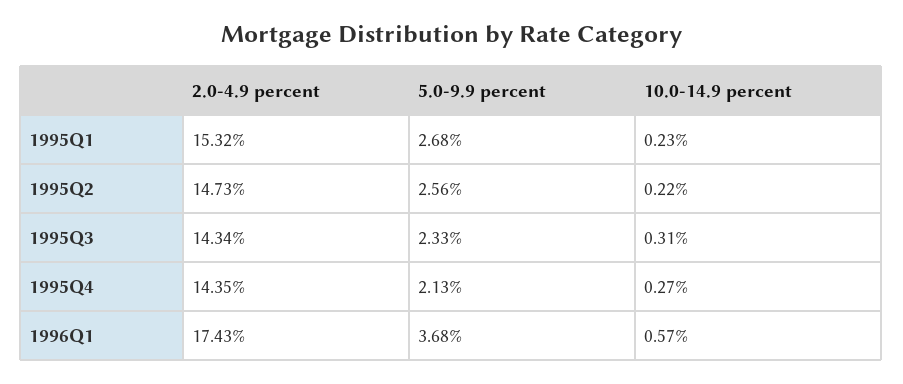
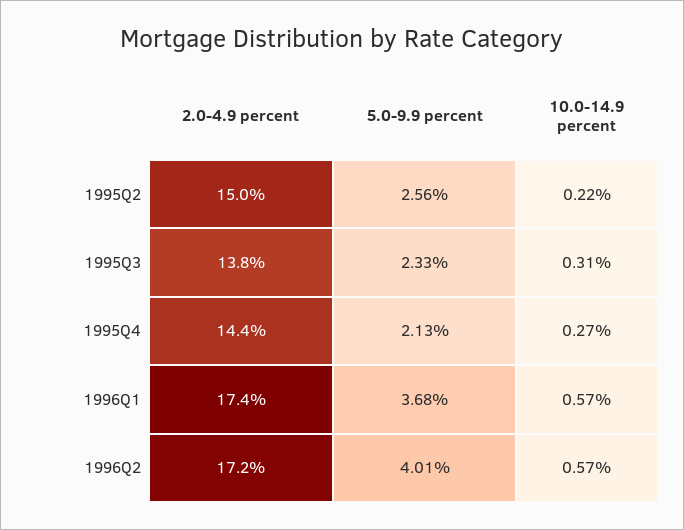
2.0-4.9 percent, 1995Q1: 15.32 -> none
5.0-9.9 percent, 1995Q1: 2.68 -> none
10.0-14.9 percent, 1995Q1: 0.23 -> none
2.0-4.9 percent, 1995Q2: 14.73 -> 15
2.0-4.9 percent, 1995Q3: 14.34 -> 13.8
2.0-4.9 percent, 1996Q2: none -> 17.2
5.0-9.9 percent, 1996Q2: none -> 4.01
10.0-14.9 percent, 1996Q2: none -> 0.57

